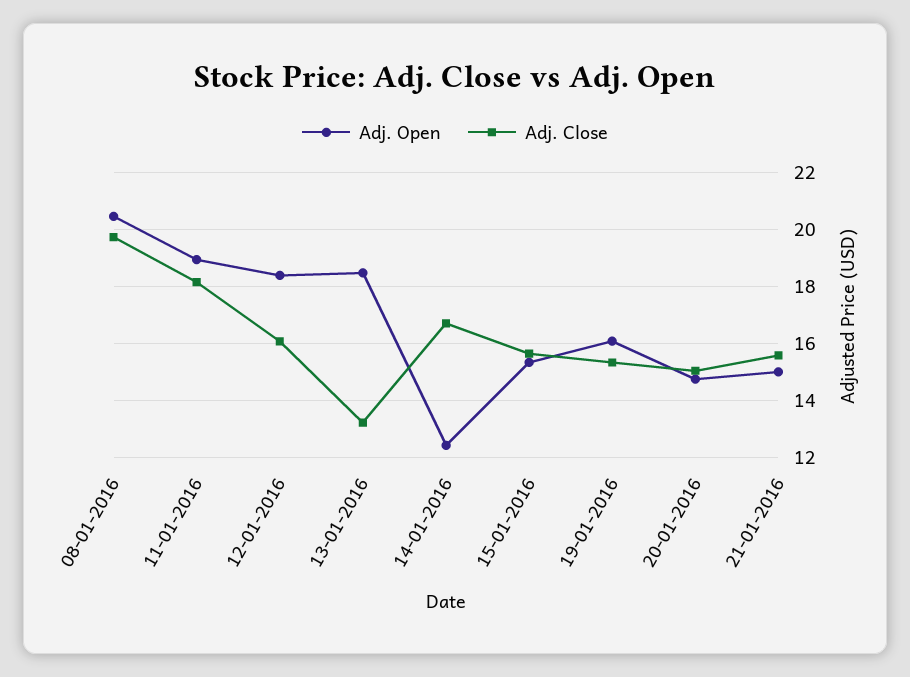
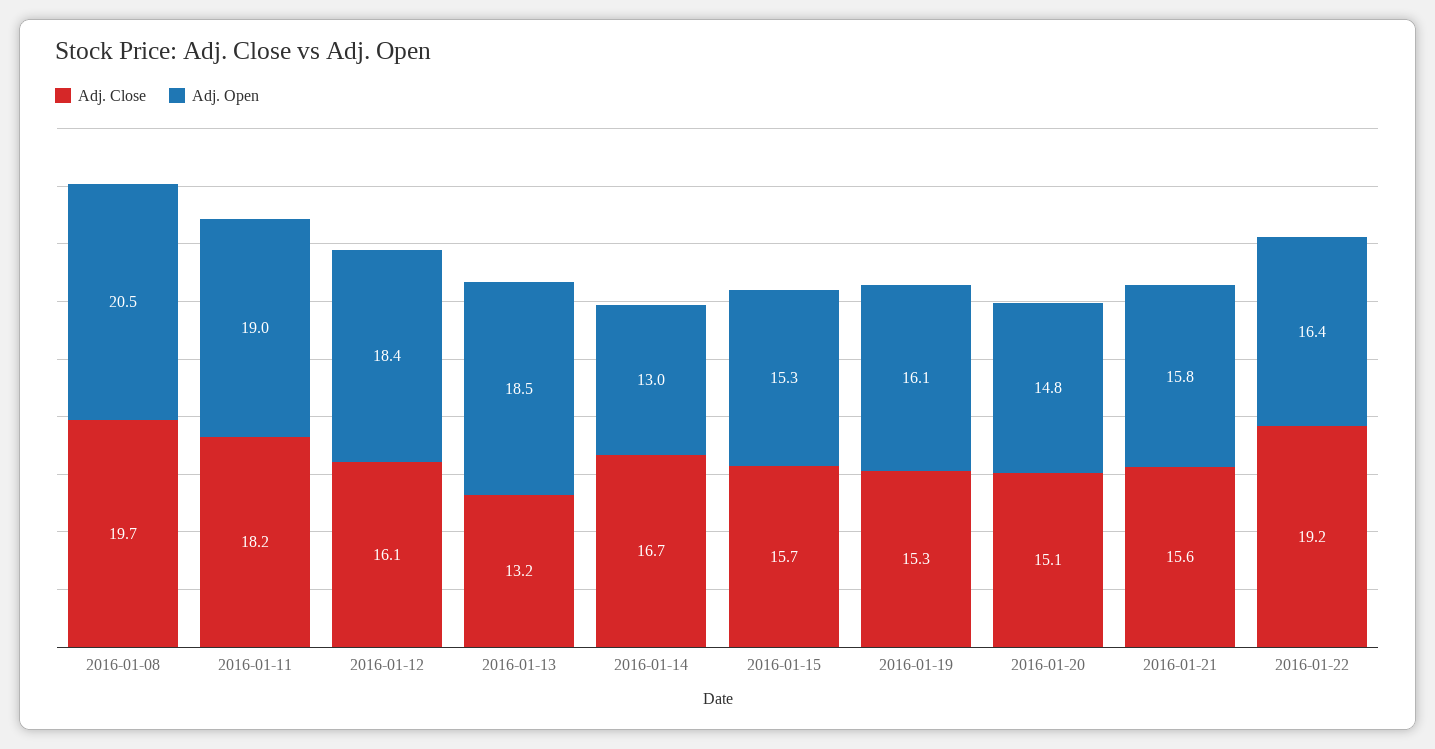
Adj. Open, 14-01-2016: 12.5 -> 13
Adj. Open, 21-01-2016: 15 -> 15.8
Adj. Close, 2016-01-22: none -> 19.2
Adj. Open, 2016-01-22: none -> 16.4

